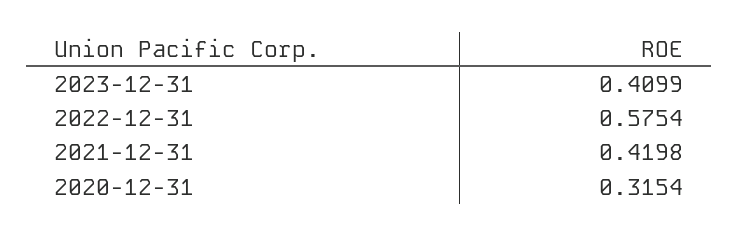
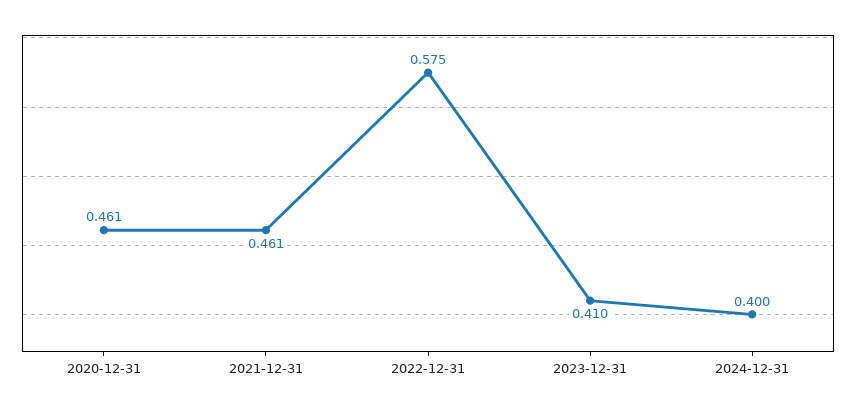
2021-12-31: 0.4198 -> 0.461
2020-12-31: 0.3154 -> 0.461
2024-12-31: none -> 0.4

